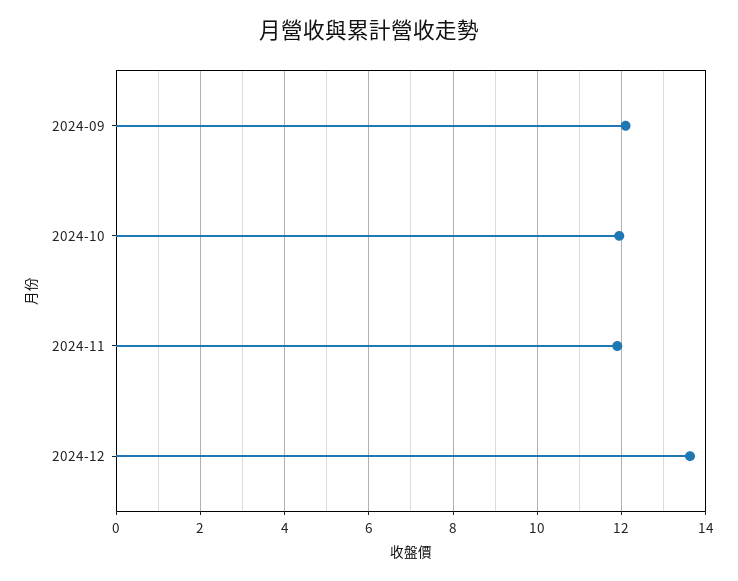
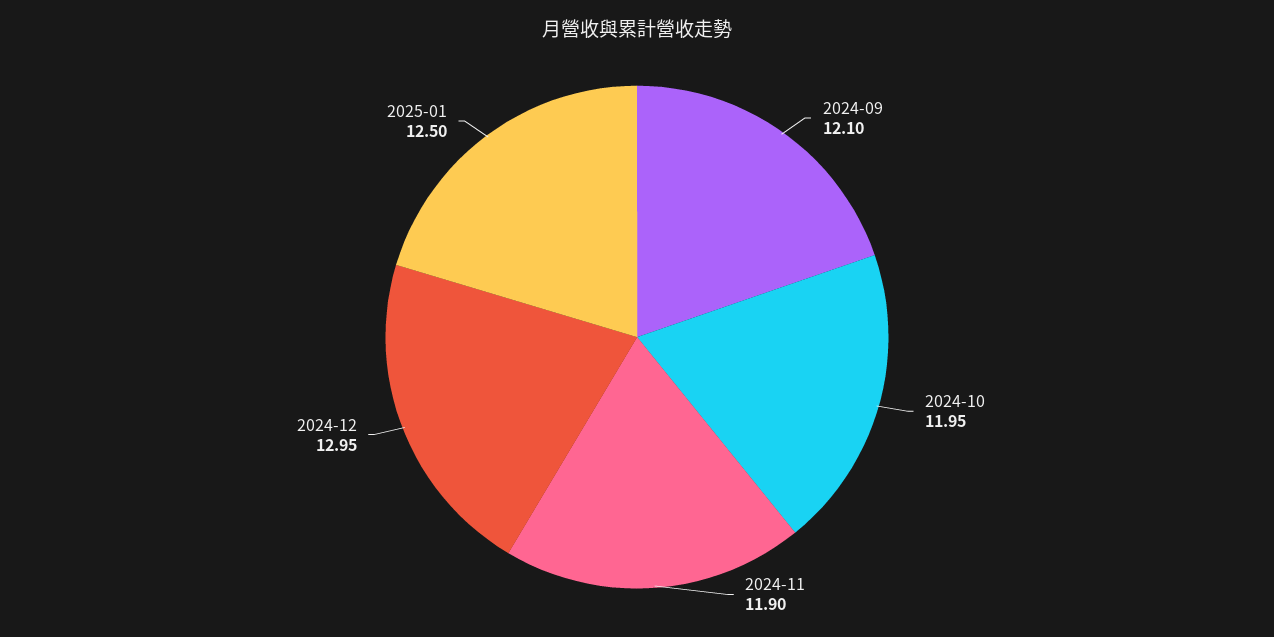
2024-12: 13.6 -> 12.95
2025-01: none -> 12.5

